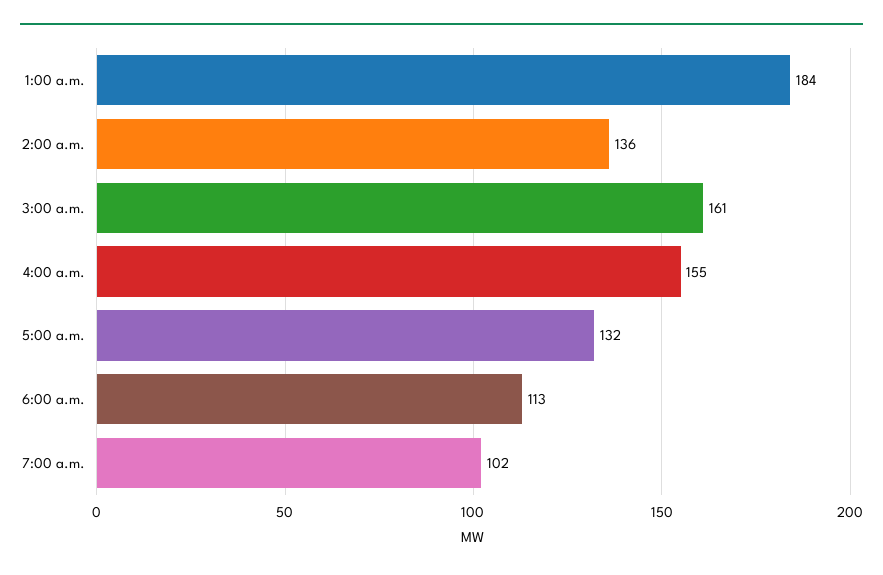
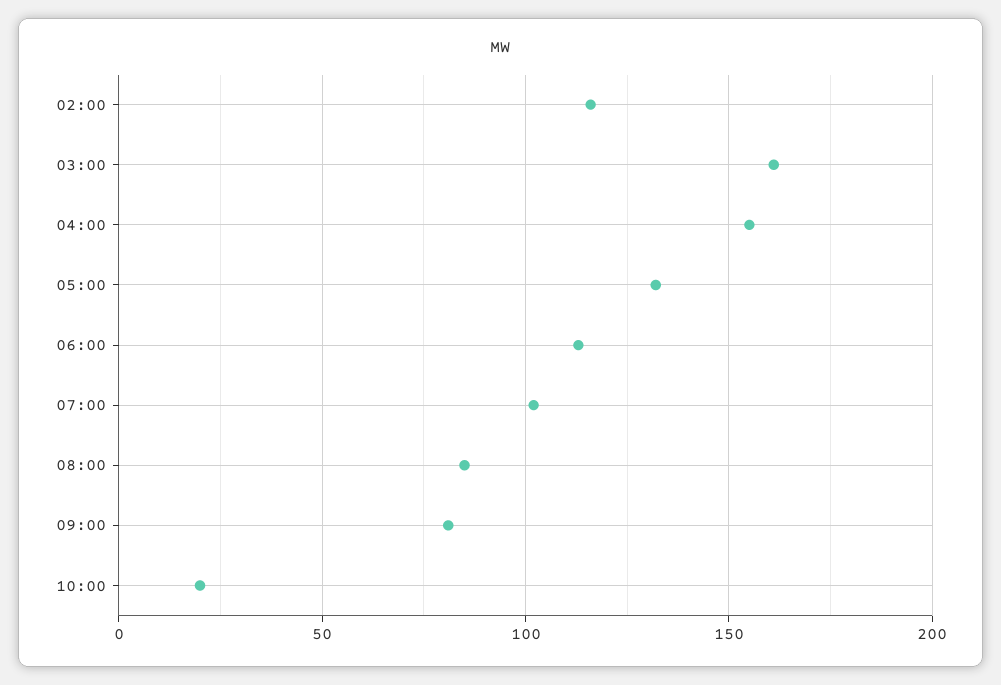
1:00 a.m.: 184 -> none
2:00 a.m.: 136 -> 115
08:00: none -> 85
09:00: none -> 80
10:00: none -> 20

